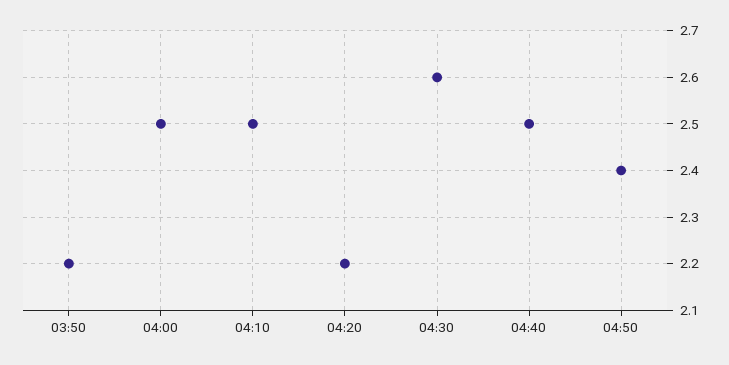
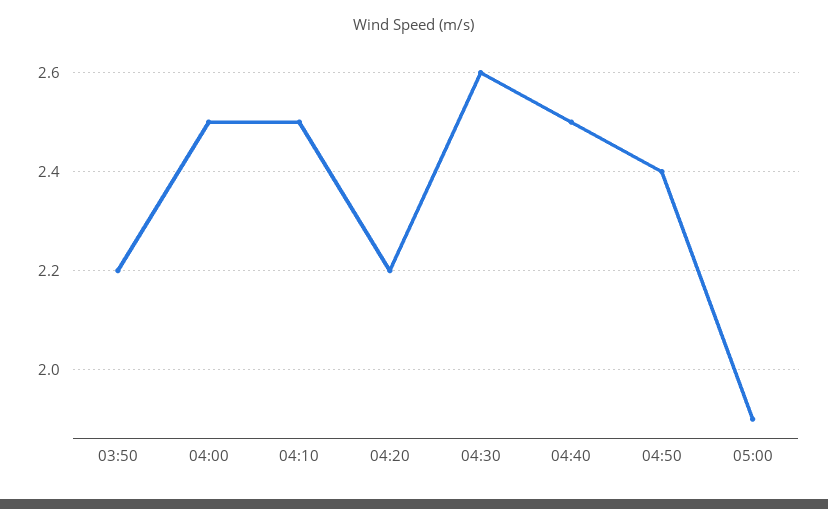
05:00: none -> 1.9

